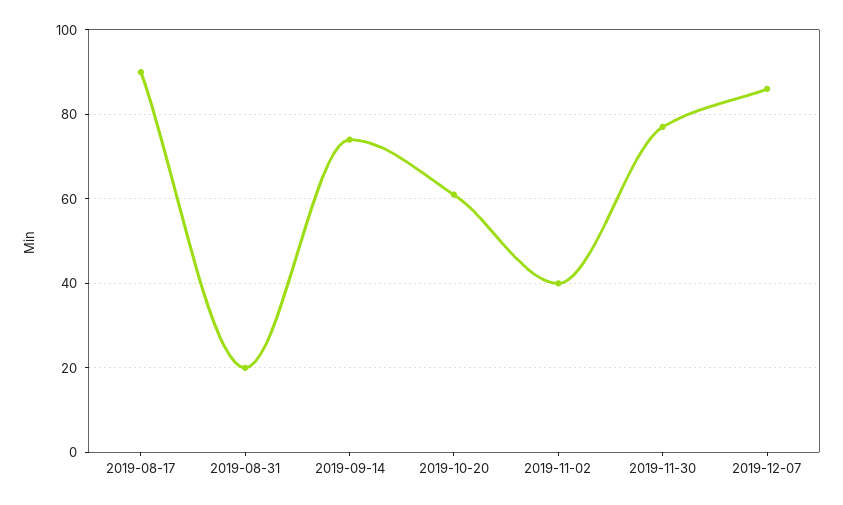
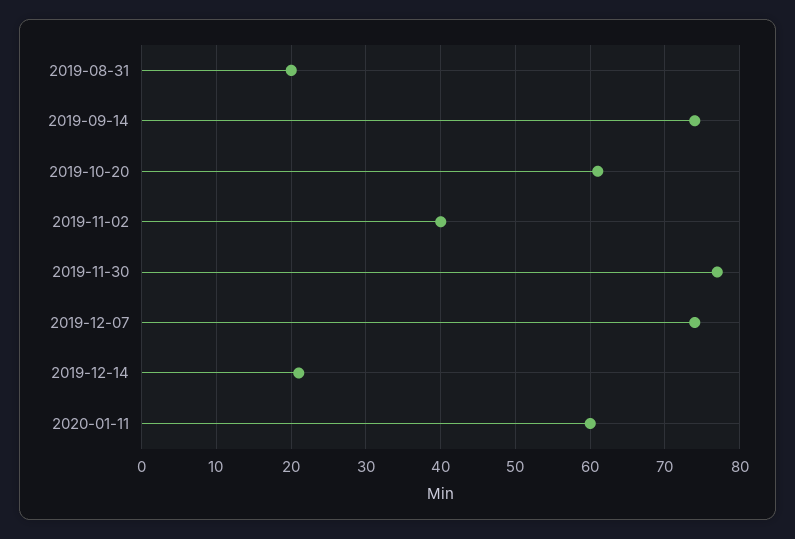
2019-08-17: 90 -> none
2019-12-07: 85 -> 74
2019-12-14: none -> 21
2020-01-11: none -> 60

